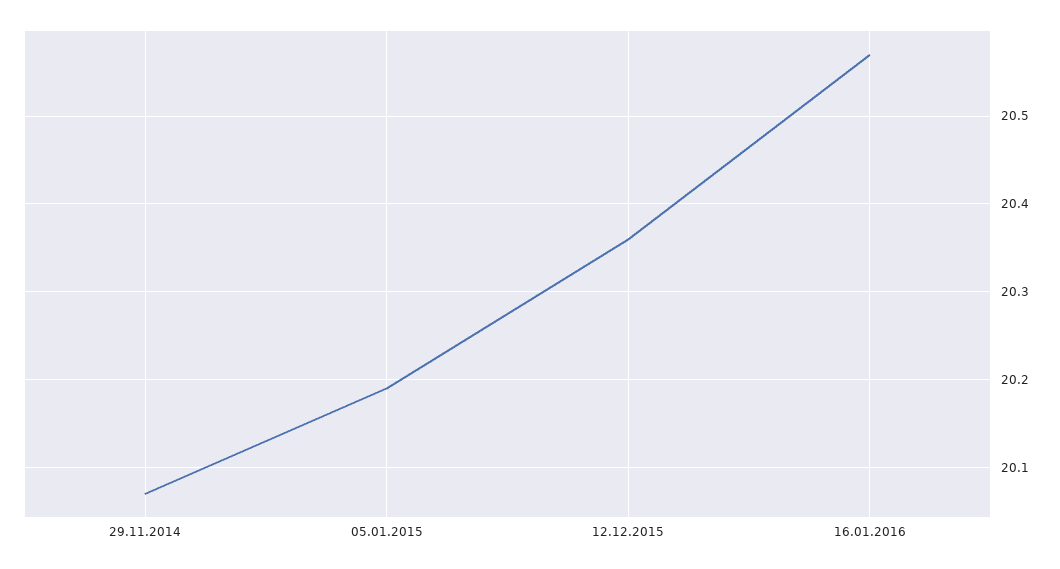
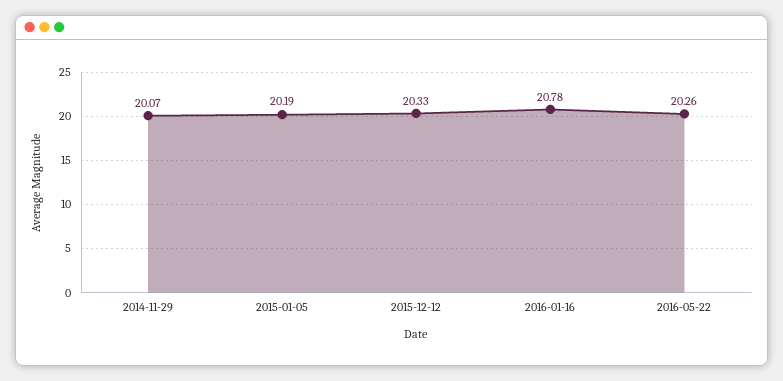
12.12.2015: 20.36 -> 20.33
16.01.2016: 20.57 -> 20.78
2016-05-22: none -> 20.26

